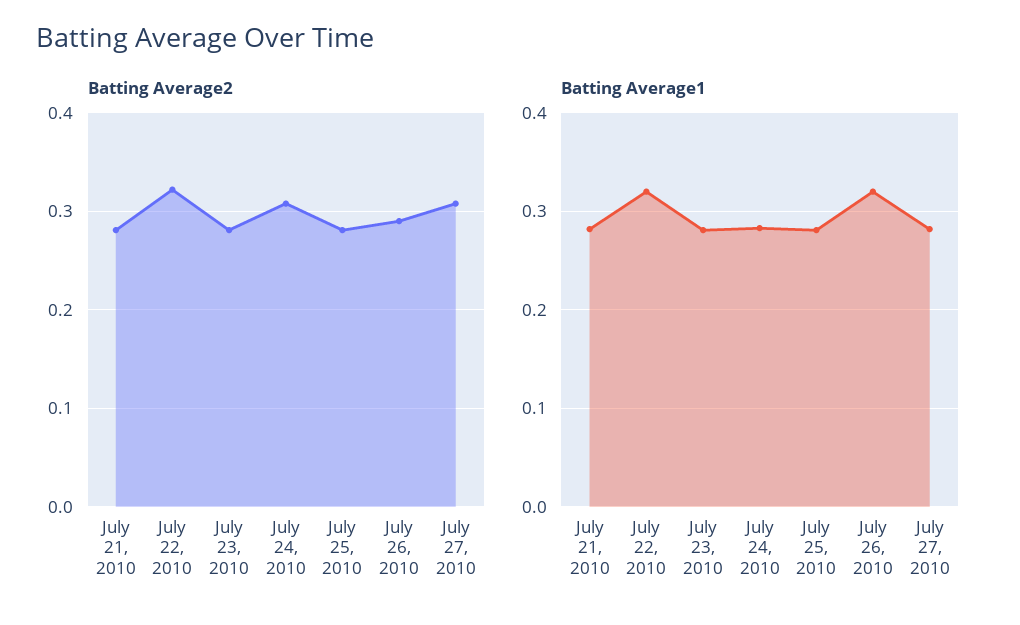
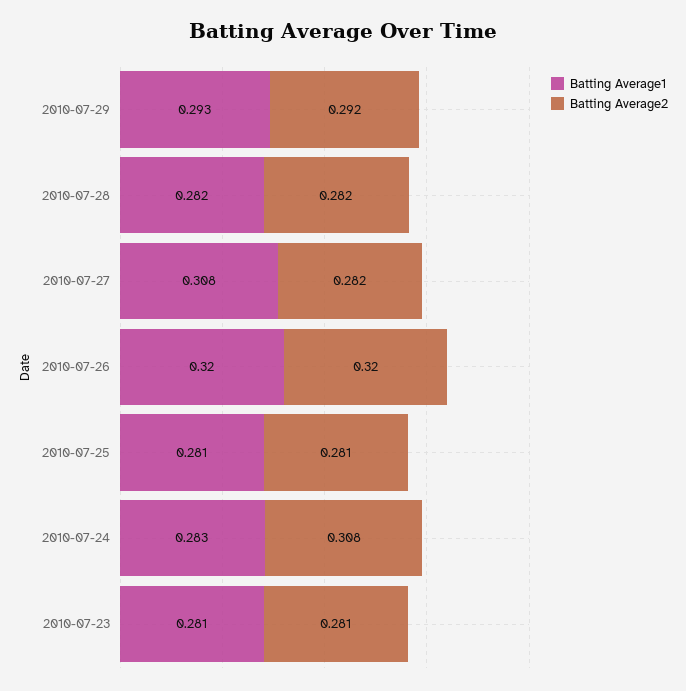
Batting Average2, July 21, 2010: 0.28 -> none
Batting Average2, July 22, 2010: 0.32 -> none
Batting Average2, July 26, 2010: 0.29 -> 0.32
Batting Average2, July 27, 2010: 0.31 -> 0.282
Batting Average1, July 21, 2010: 0.28 -> none
Batting Average1, July 22, 2010: 0.32 -> none
Batting Average1, July 27, 2010: 0.28 -> 0.308
Batting Average1, 2010-07-29: none -> 0.293
Batting Average2, 2010-07-29: none -> 0.292
Batting Average1, 2010-07-28: none -> 0.282
Batting Average2, 2010-07-28: none -> 0.282

